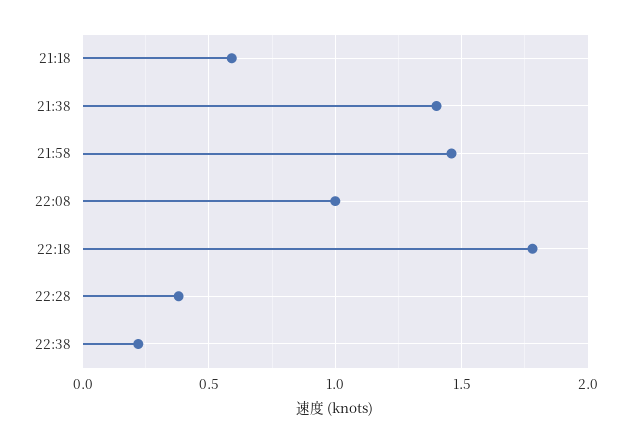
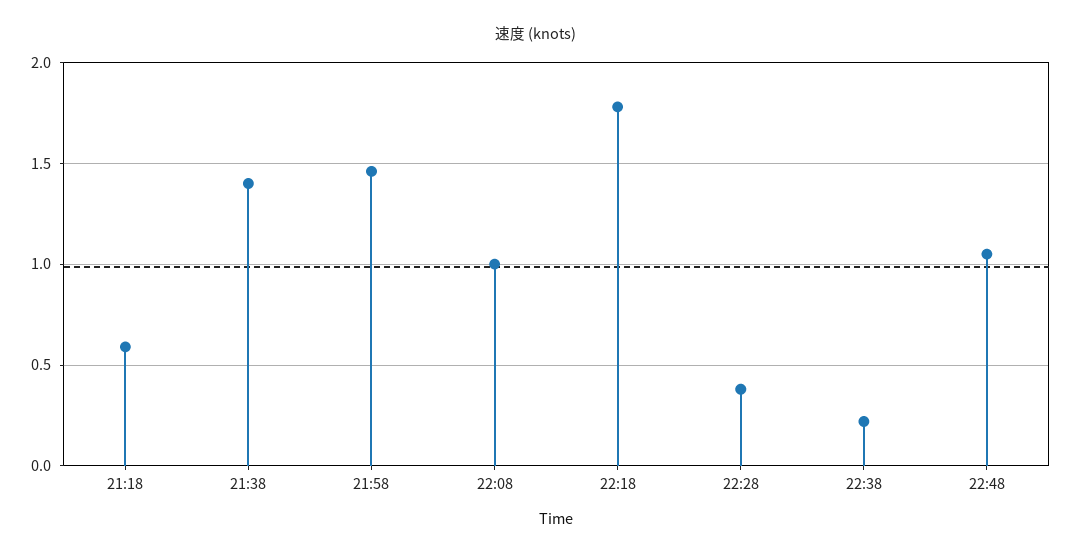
22:48: none -> 1.05

